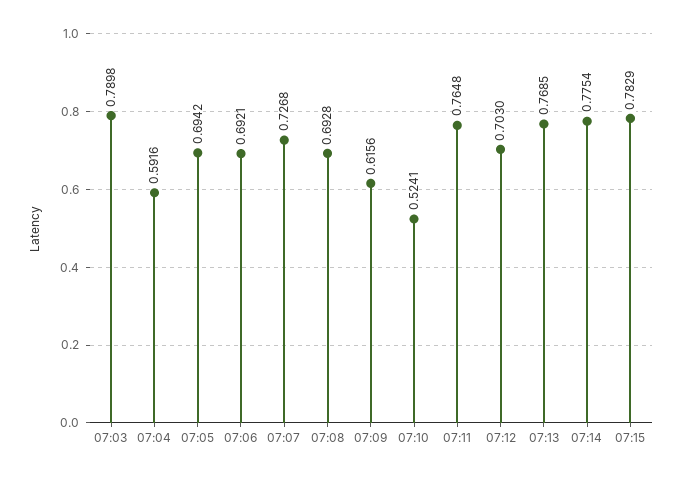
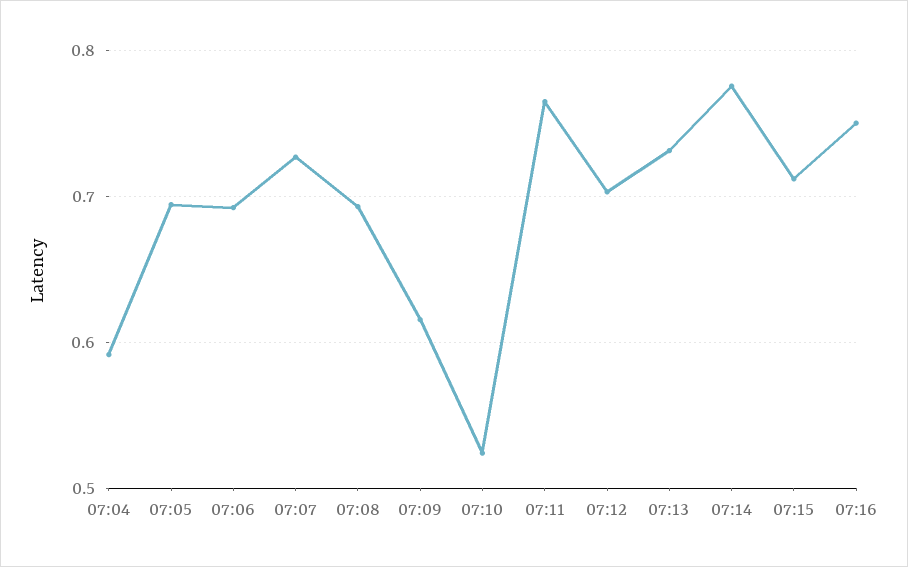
07:03: 0.7898 -> none
07:13: 0.7685 -> 0.73
07:15: 0.7829 -> 0.71
07:16: none -> 0.75

